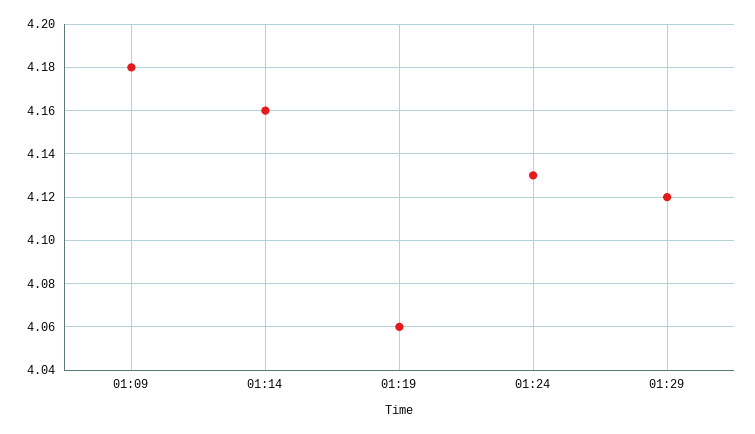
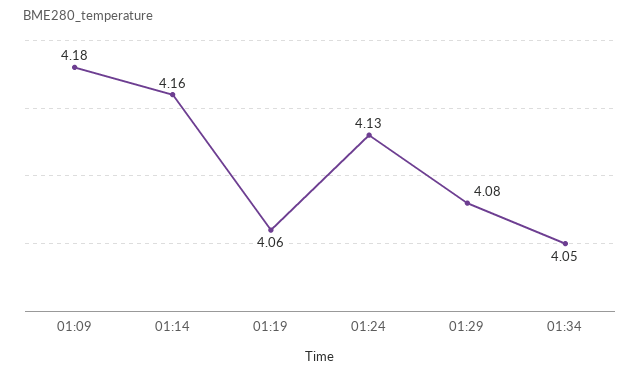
01:29: 4.12 -> 4.08
01:34: none -> 4.05

